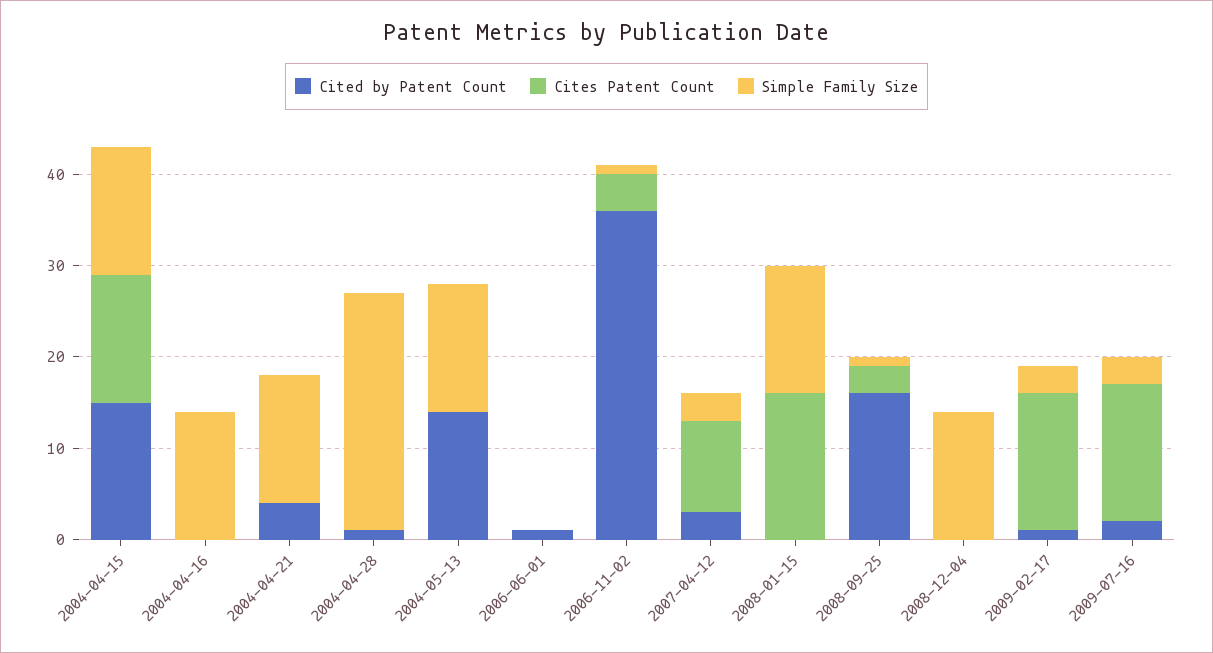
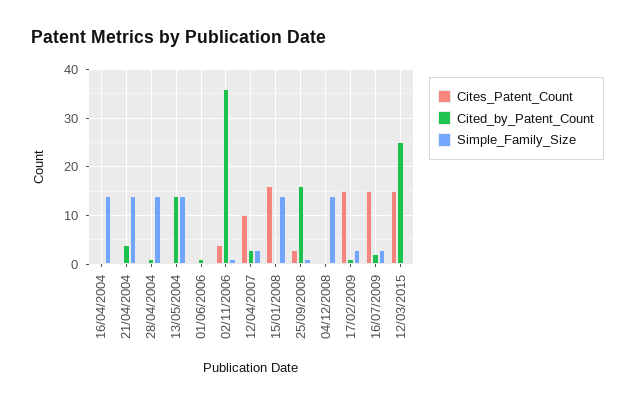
Cited by Patent Count, 2004-04-15: 15 -> none
Cites Patent Count, 2004-04-15: 14 -> none
Simple Family Size, 2004-04-15: 14 -> none
Simple Family Size, 2004-04-28: 26 -> 15
Cites Patent Count, 12/03/2015: none -> 15
Cited by Patent Count, 12/03/2015: none -> 25
Simple Family Size, 12/03/2015: none -> 0

